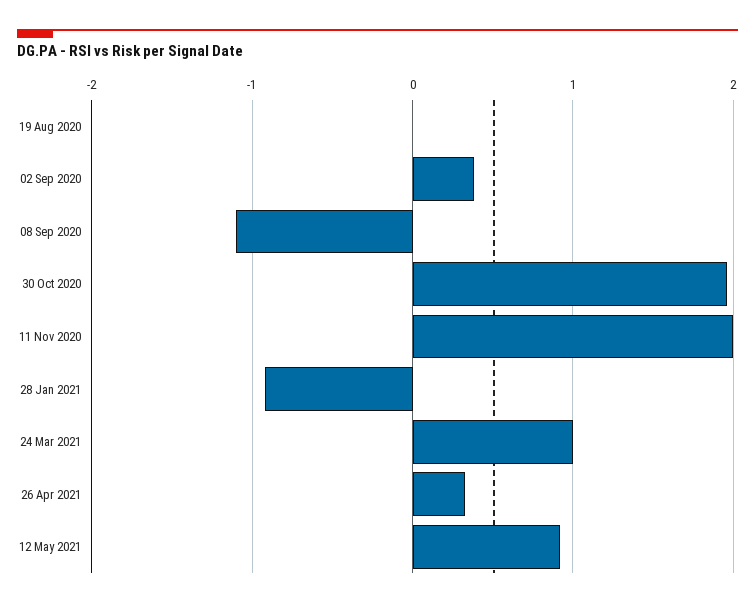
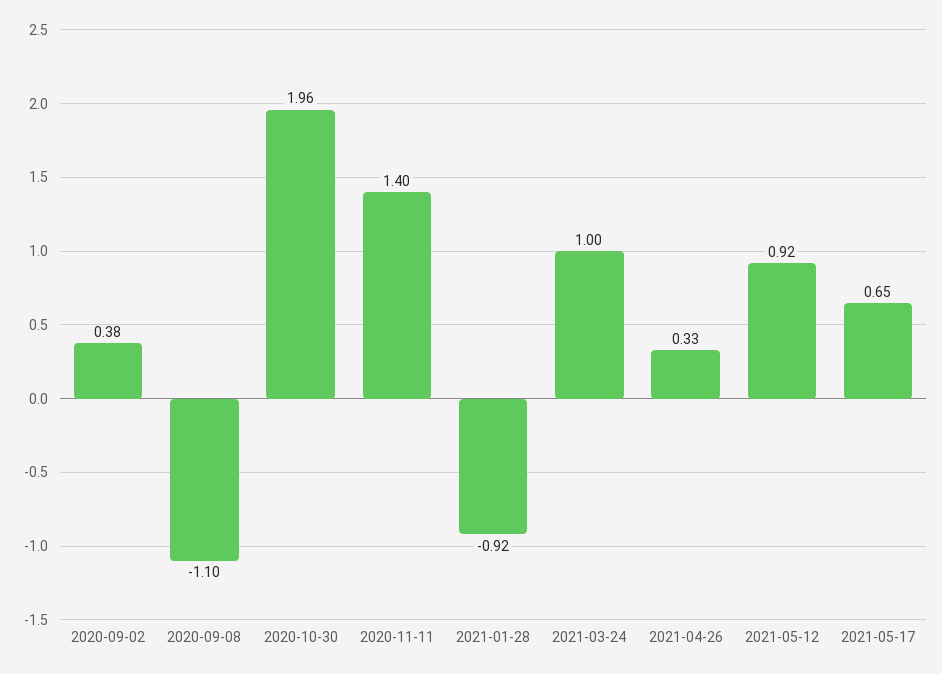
19 Aug 2020: 0 -> none
11 Nov 2020: 2 -> 1.4
2021-05-17: none -> 0.65

